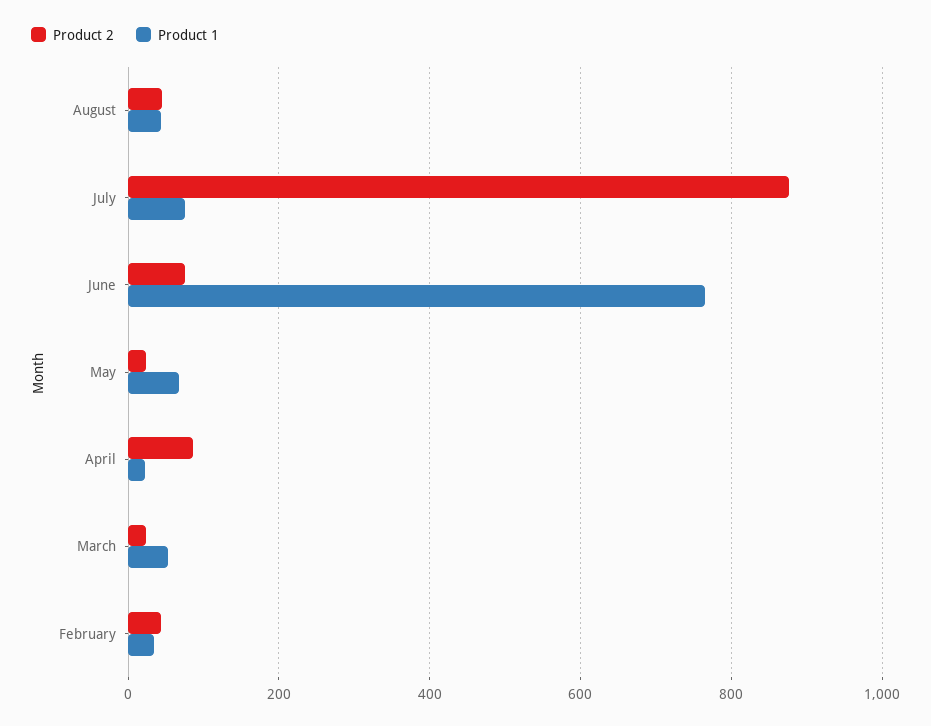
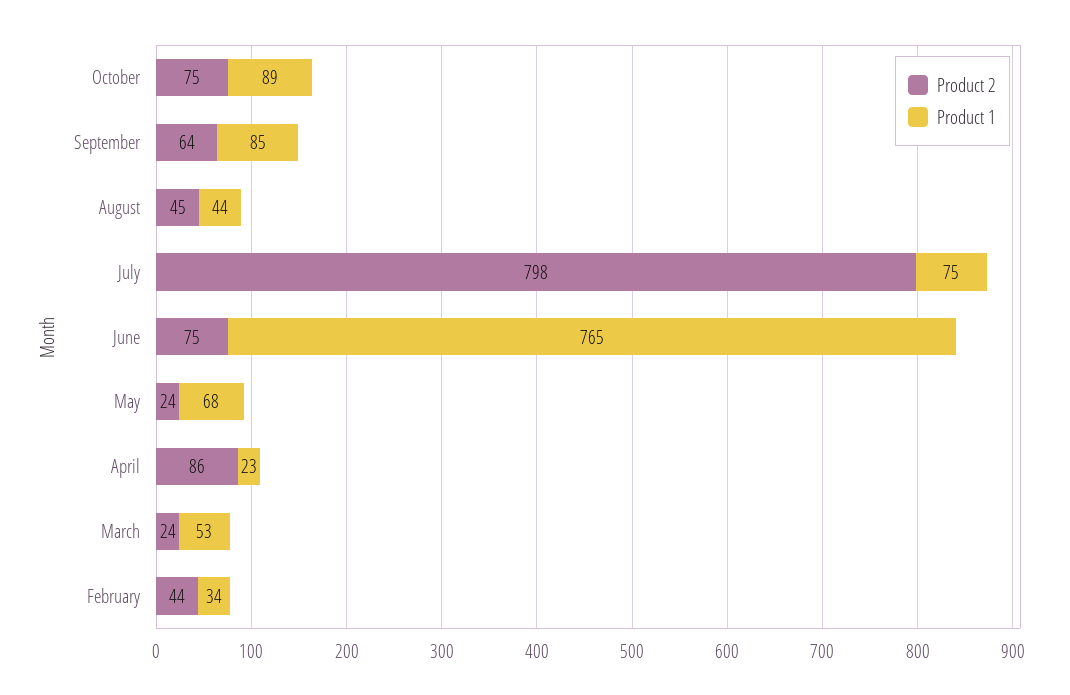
Product 2, July: 880 -> 798
Product 2, October: none -> 75
Product 1, October: none -> 89
Product 2, September: none -> 64
Product 1, September: none -> 85

